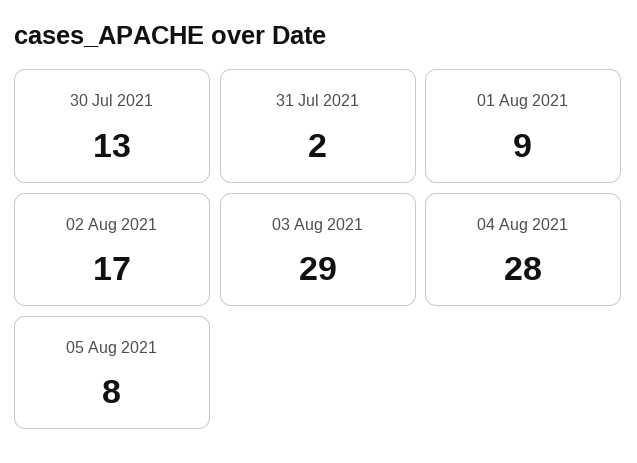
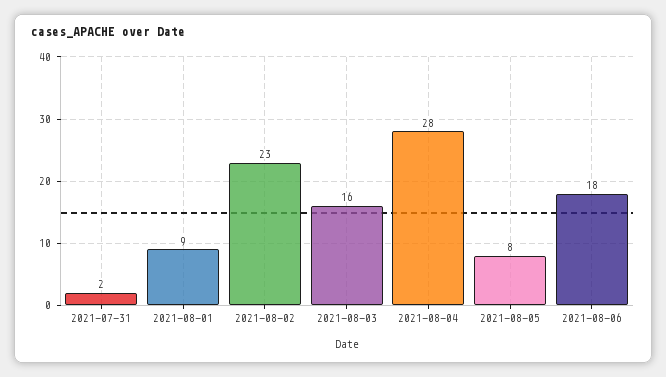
30 Jul 2021: 13 -> none
02 Aug 2021: 17 -> 23
03 Aug 2021: 29 -> 16
2021-08-06: none -> 18

